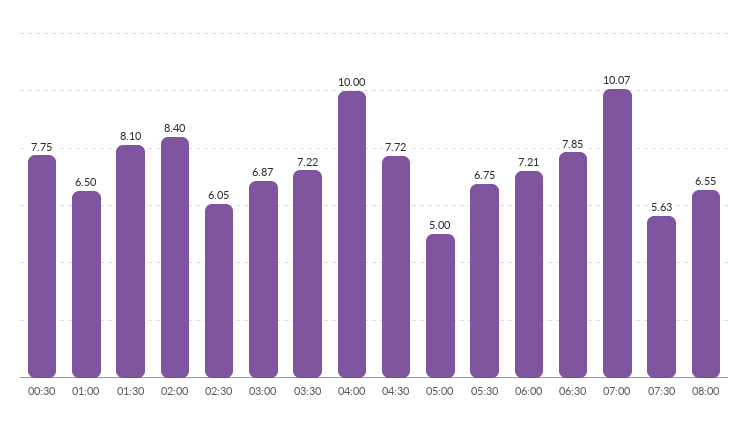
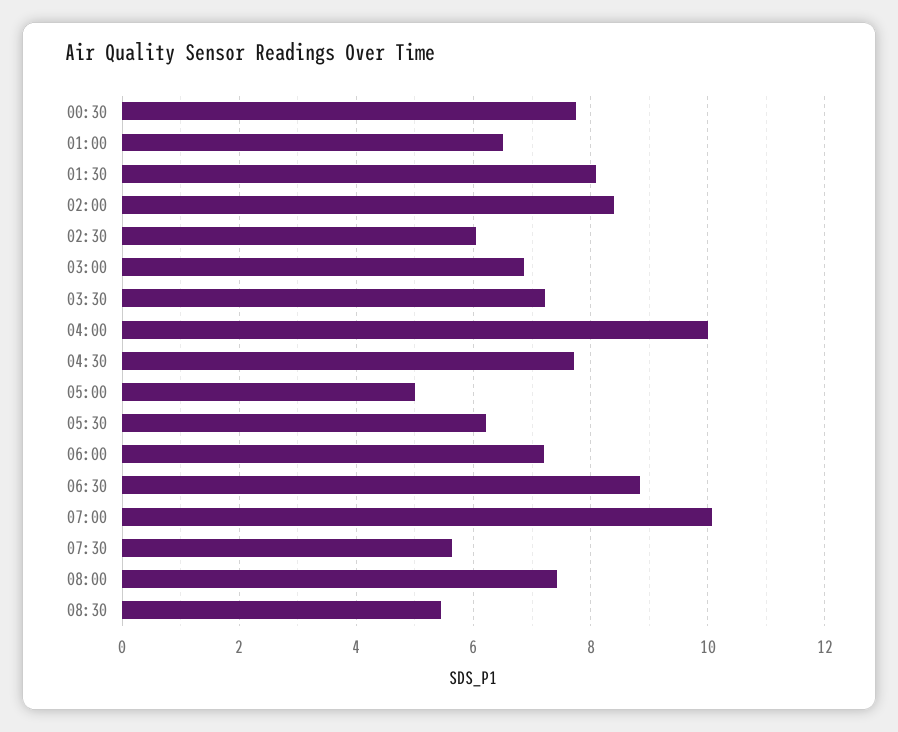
05:30: 6.75 -> 6.2
06:30: 7.85 -> 8.8
08:00: 6.55 -> 7.4
08:30: none -> 5.4

